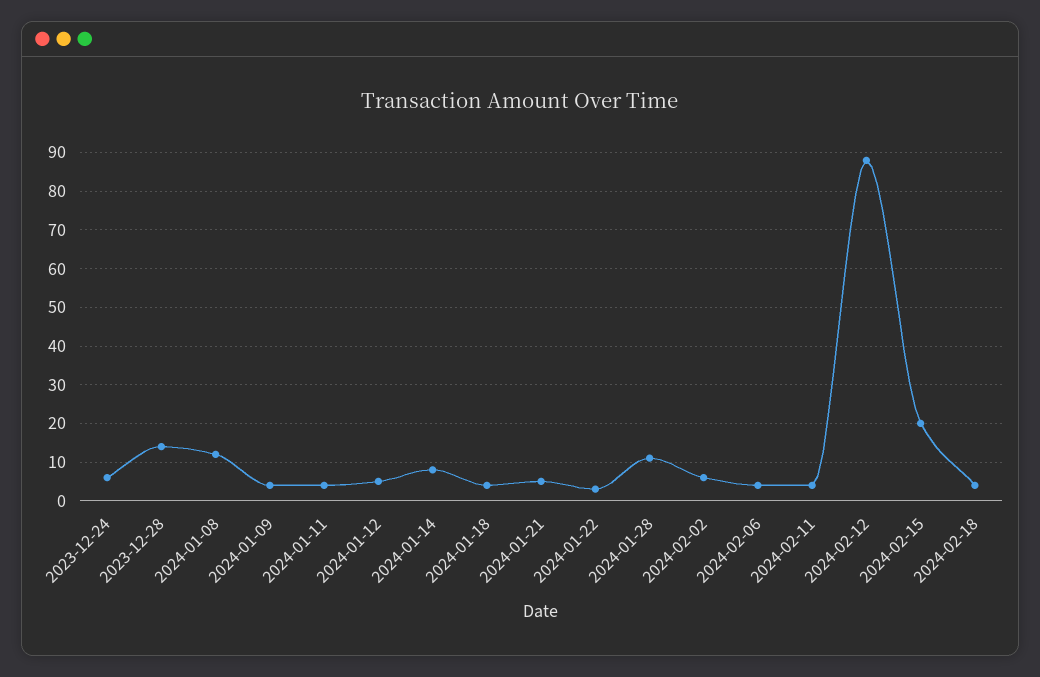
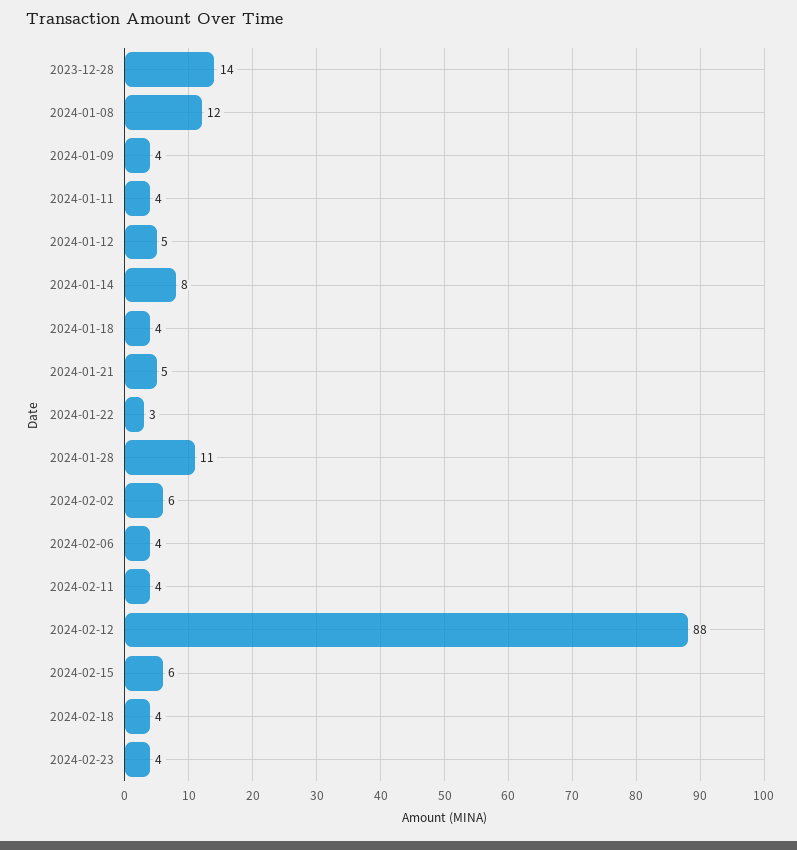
2023-12-24: 5 -> none
2024-02-15: 20 -> 6
2024-02-23: none -> 4

